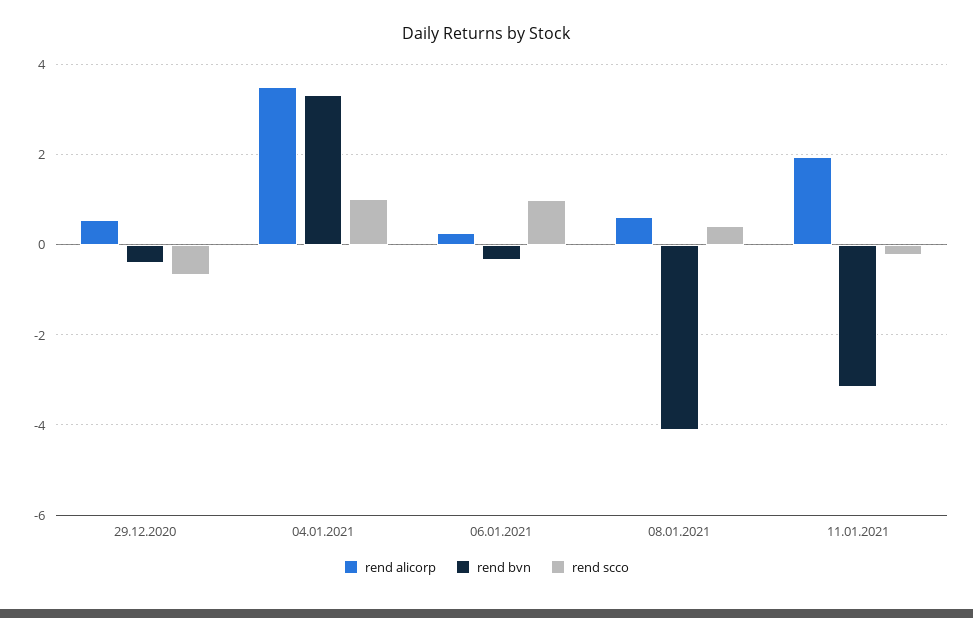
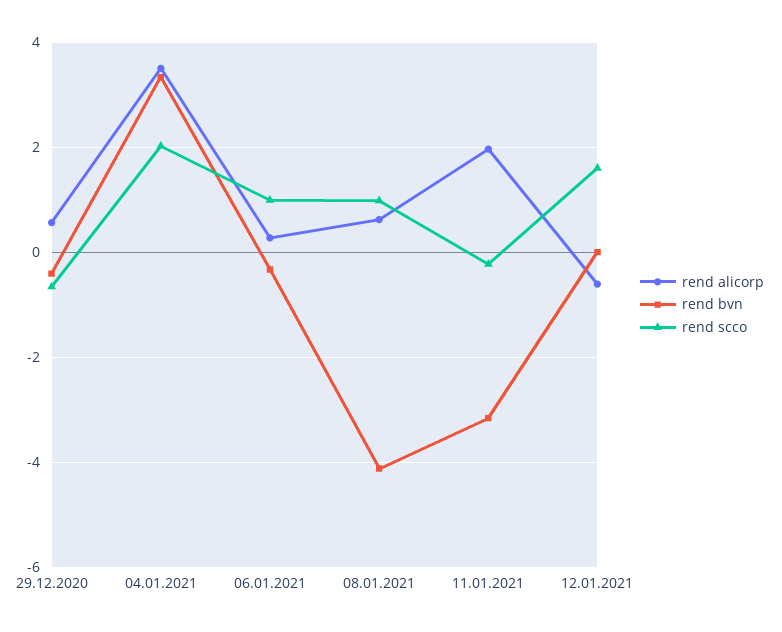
rend scco, 04.01.2021: 1 -> 2
rend scco, 08.01.2021: 0.4 -> 1
rend alicorp, 12.01.2021: none -> -0.6
rend bvn, 12.01.2021: none -> 0
rend scco, 12.01.2021: none -> 1.6

